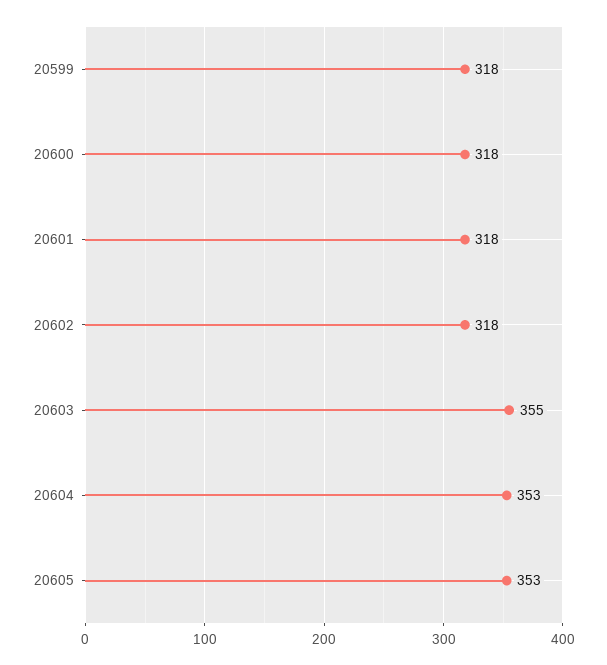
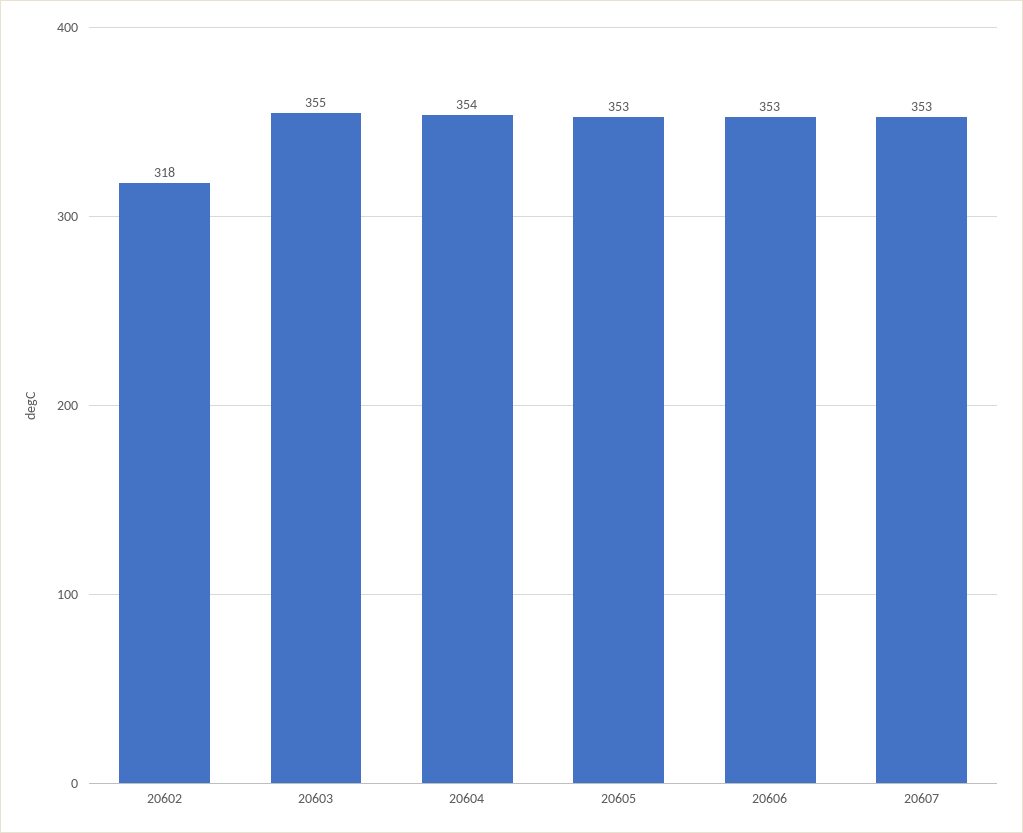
20599: 318 -> none
20600: 318 -> none
20601: 318 -> none
20604: 353 -> 354
20606: none -> 353
20607: none -> 353

